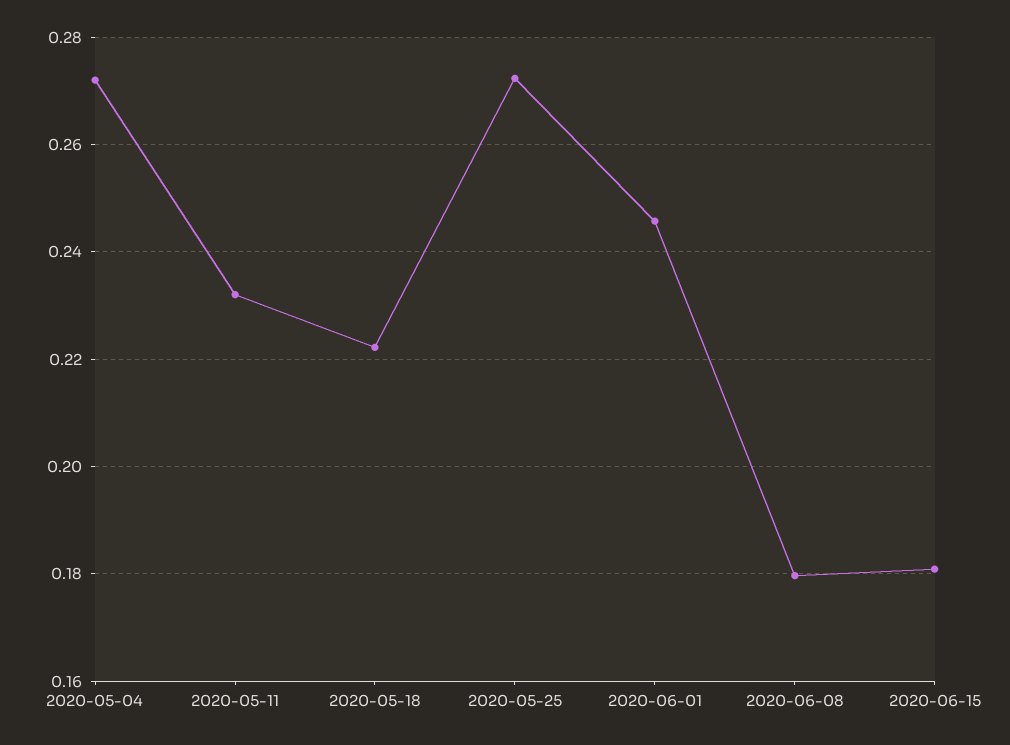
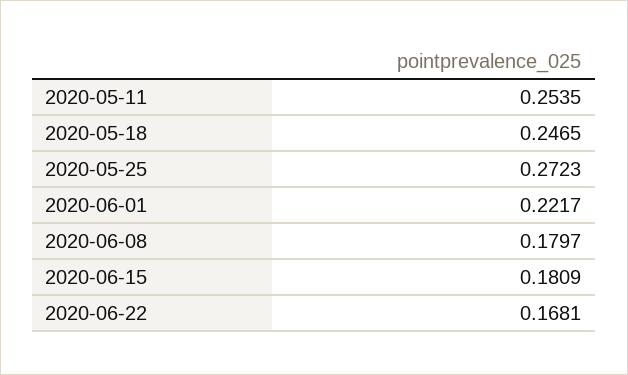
2020-05-04: 0.272 -> none
2020-05-11: 0.232 -> 0.2535
2020-05-18: 0.222 -> 0.2465
2020-06-01: 0.246 -> 0.2217
2020-06-22: none -> 0.1681

